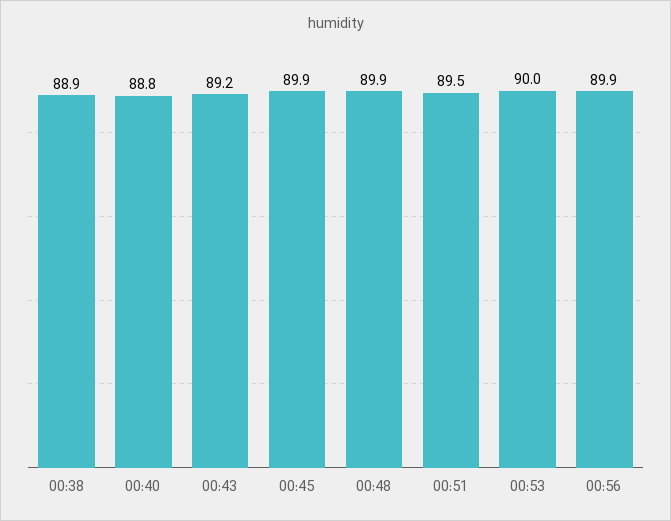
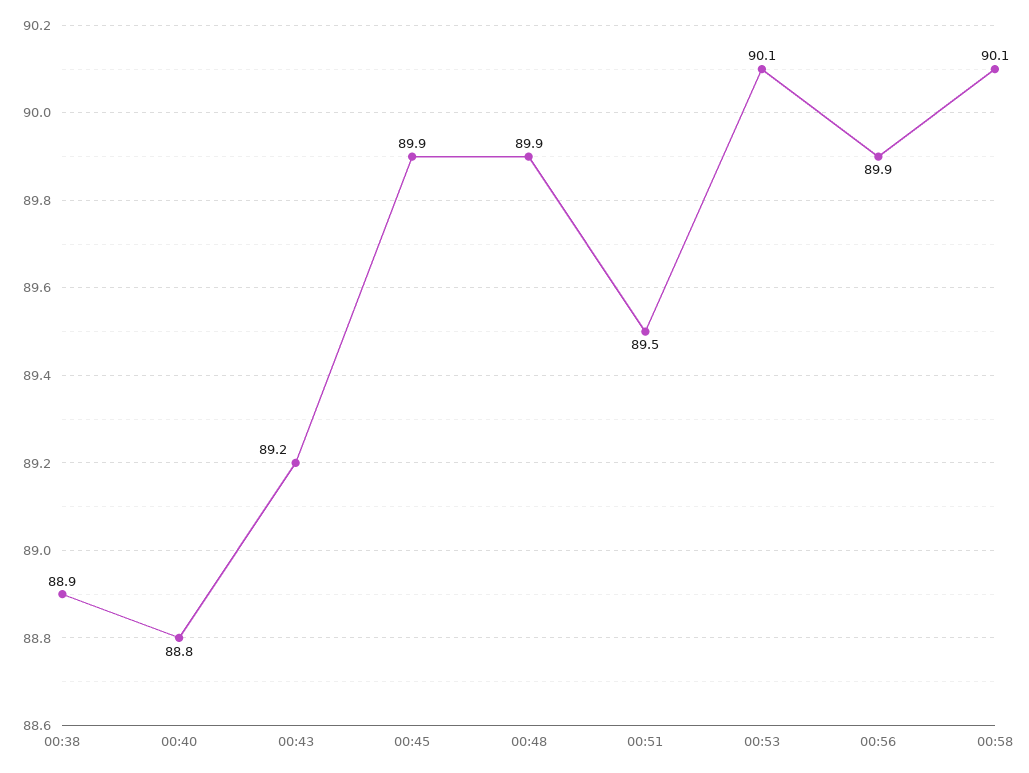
00:53: 90 -> 90.1
00:58: none -> 90.1

